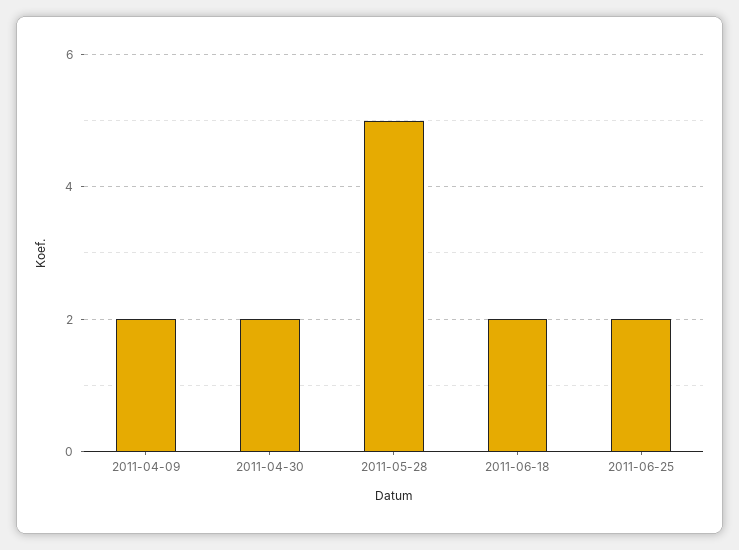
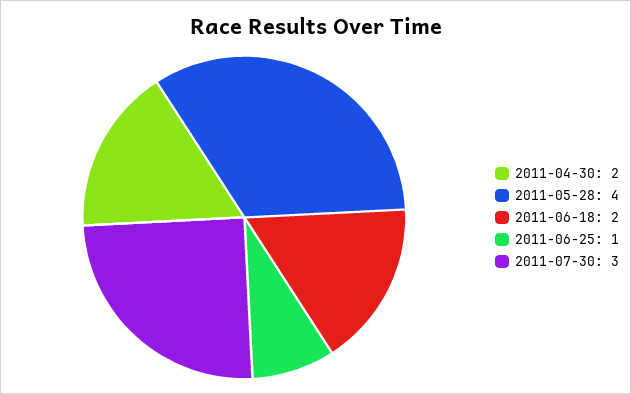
2011-04-09: 2 -> none
2011-05-28: 5 -> 4
2011-06-25: 2 -> 1
2011-07-30: none -> 3

